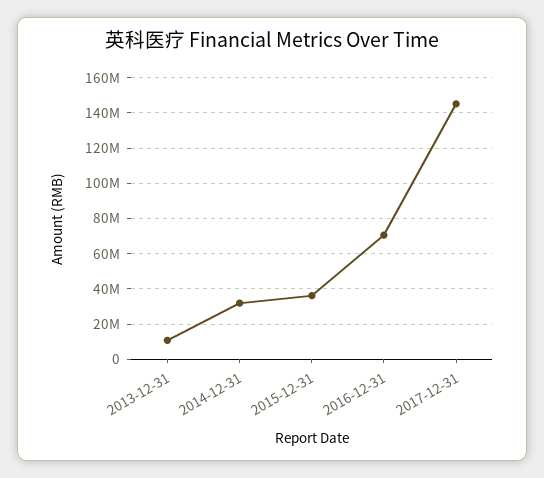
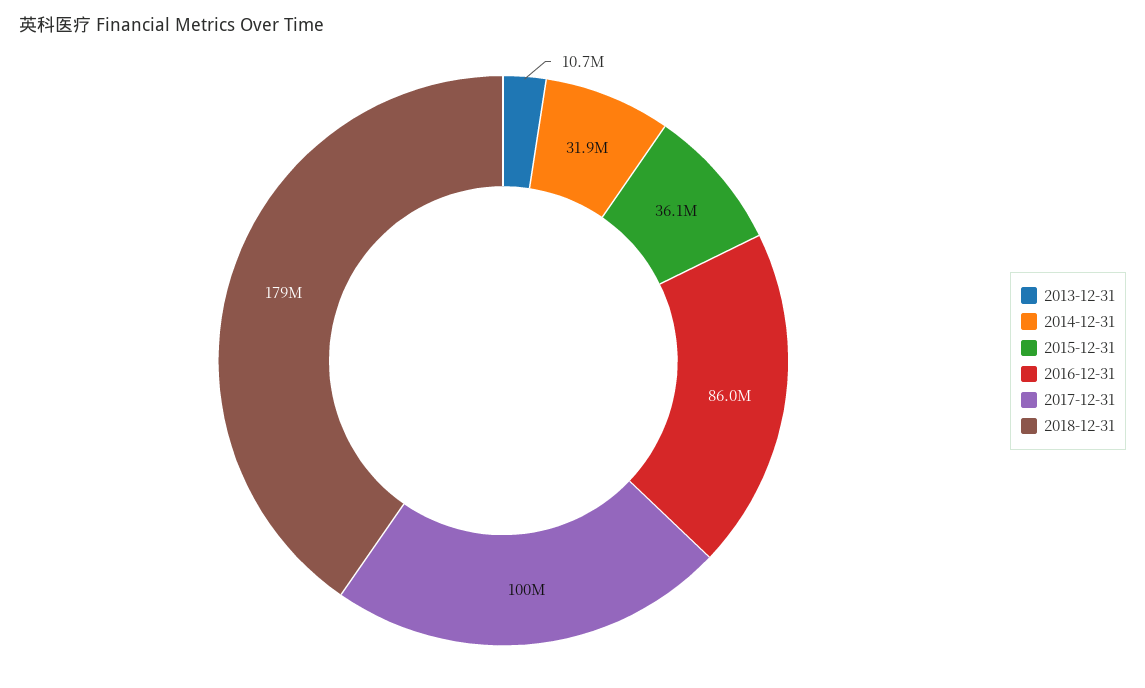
2016-12-31: 70000000 -> 86000000
2017-12-31: 145000000 -> 100000000
2018-12-31: none -> 179000000

